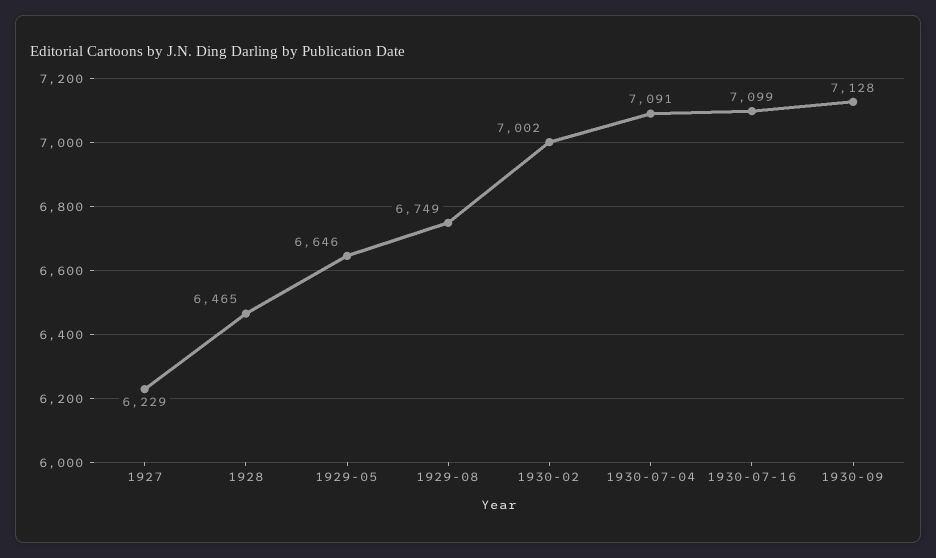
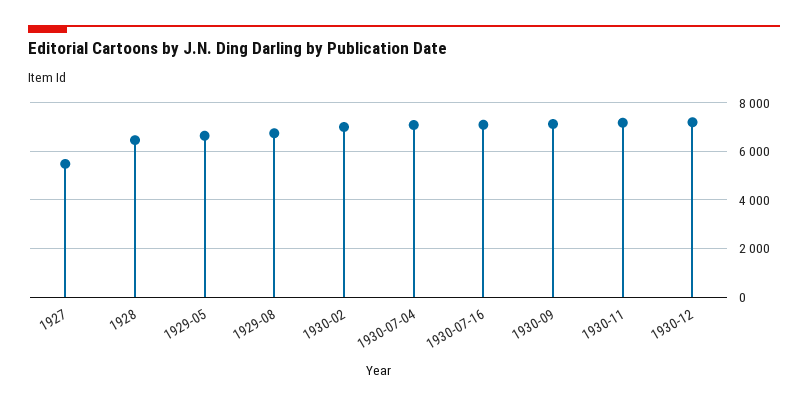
1927: 6229 -> 5500
1930-11: none -> 7250
1930-12: none -> 7250

